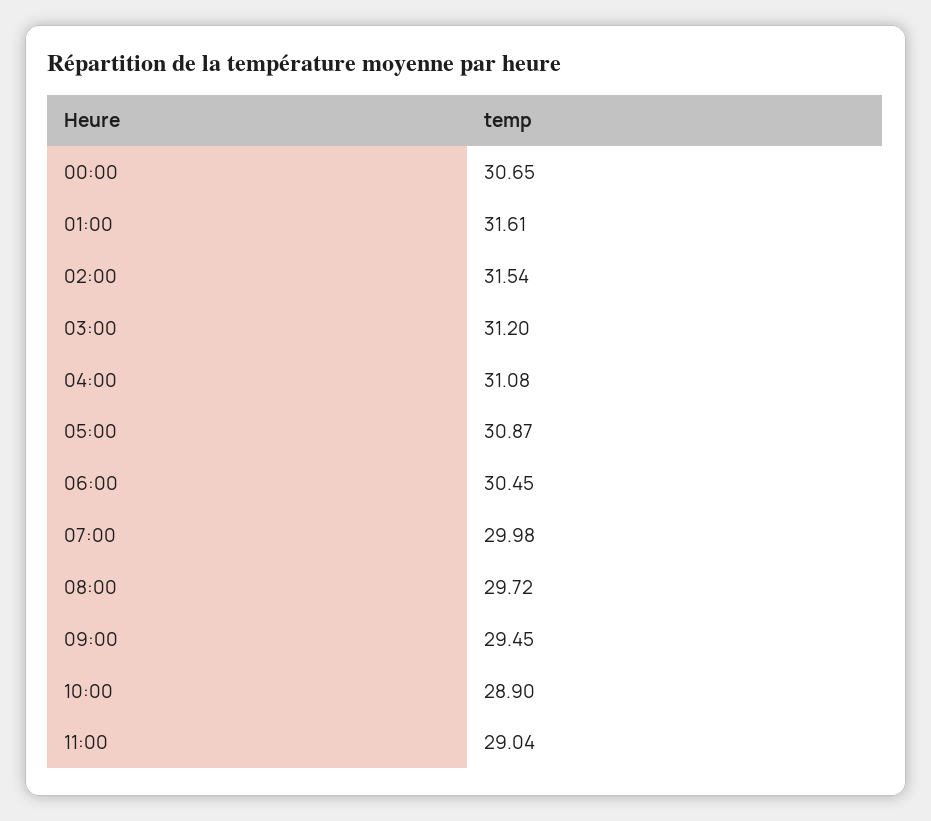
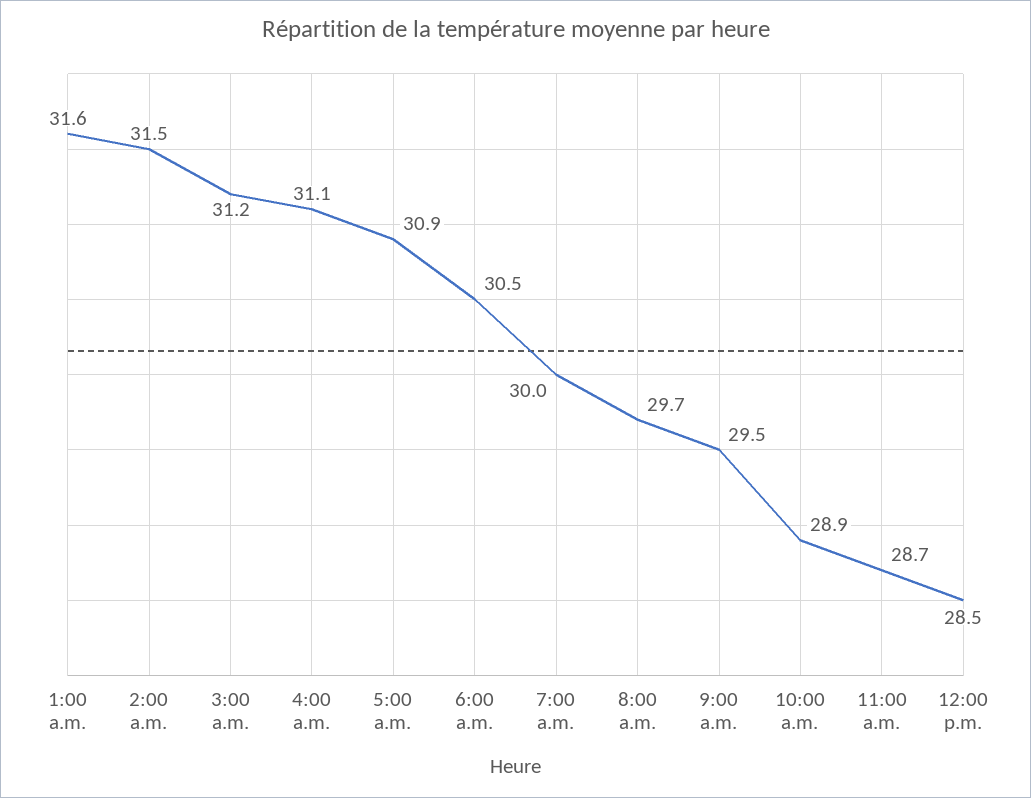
00:00: 30.65 -> none
11:00: 29.04 -> 28.7
12:00 p.m.: none -> 28.5

